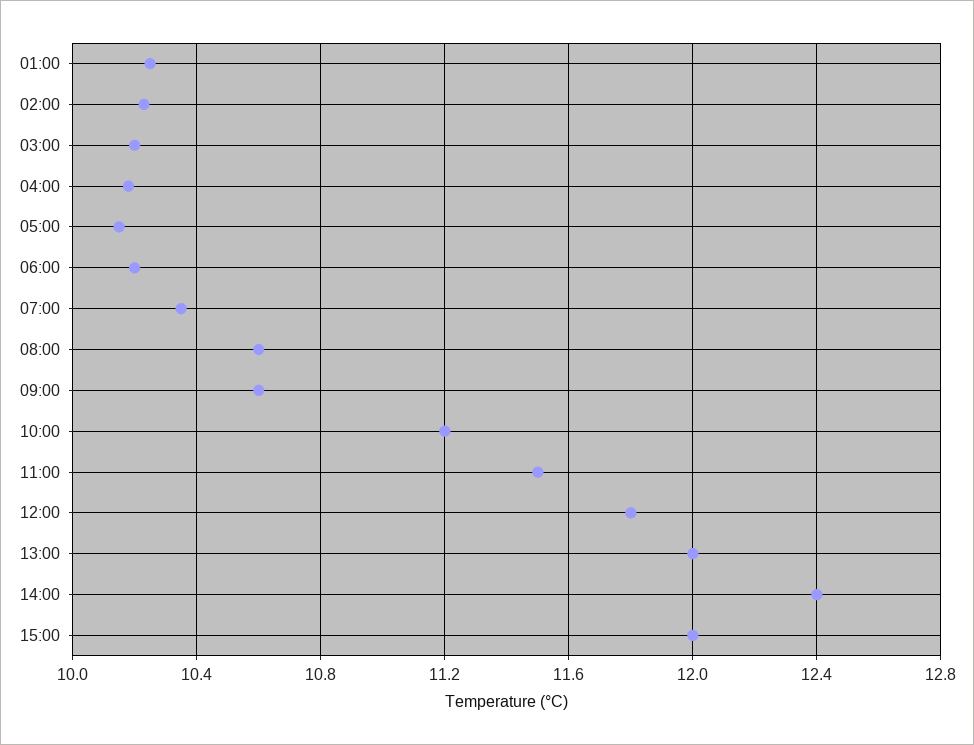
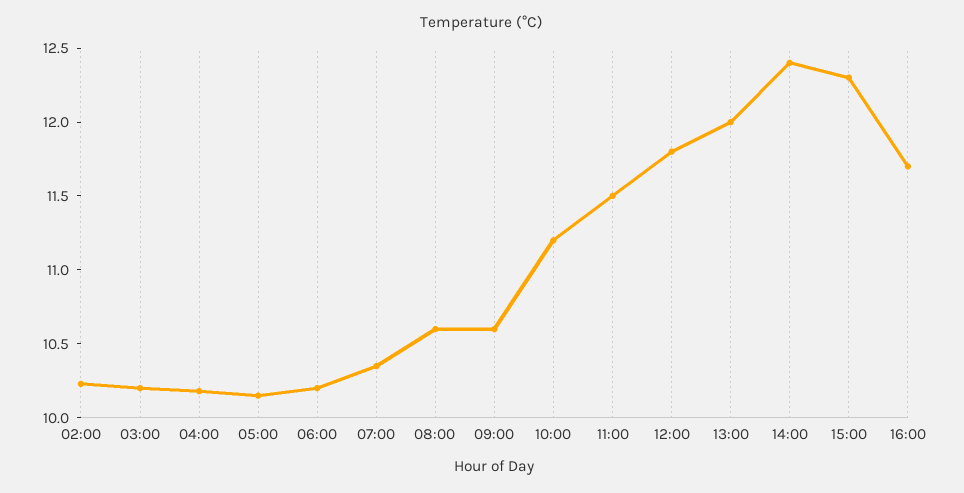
01:00: 10.25 -> none
15:00: 12 -> 12.3
16:00: none -> 11.7

